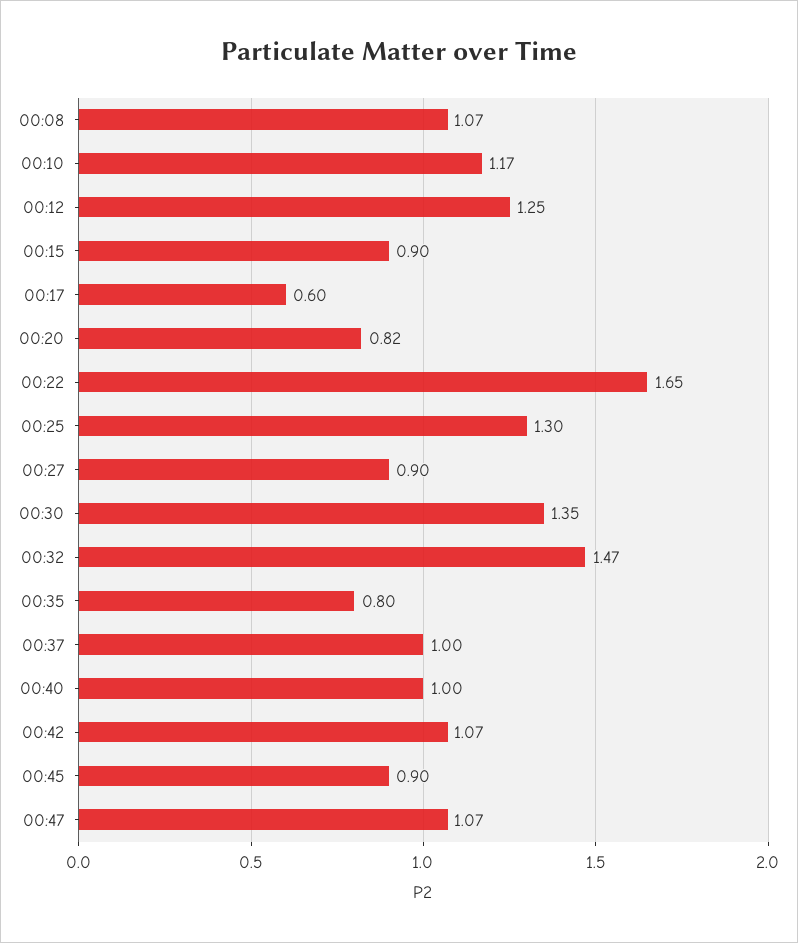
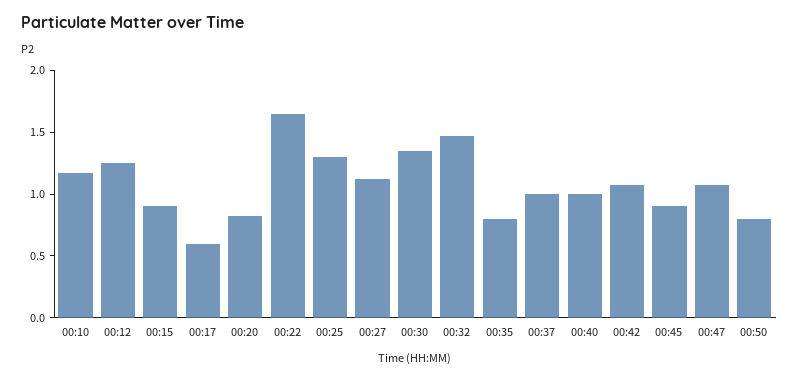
00:08: 1.07 -> none
00:27: 0.9 -> 1.1
00:50: none -> 0.8

